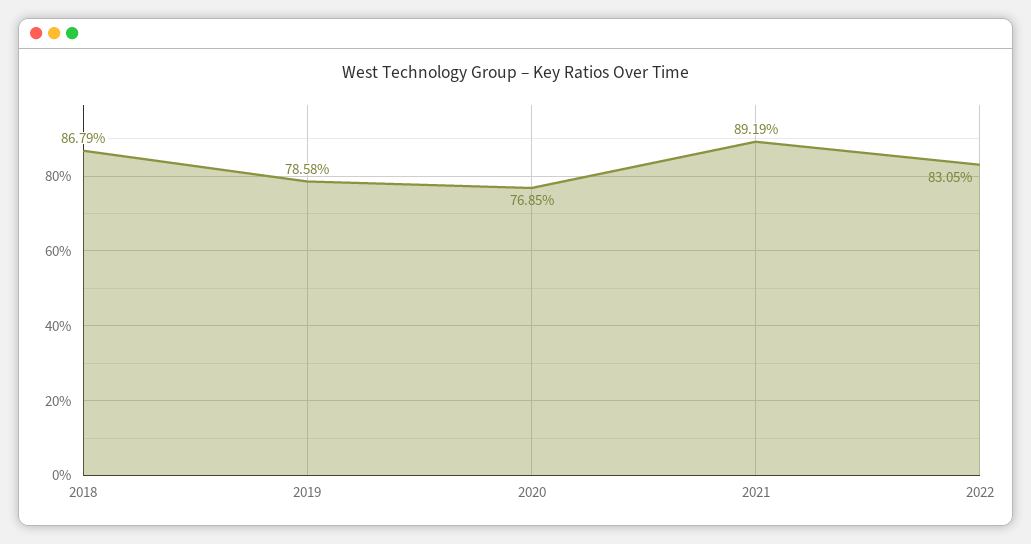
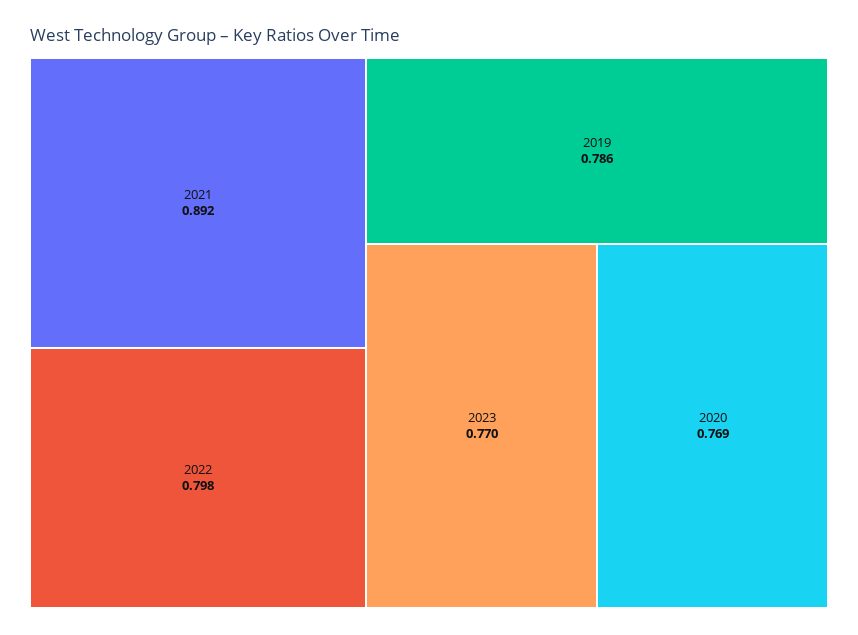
2018: 0.8679 -> none
2022: 0.8305 -> 0.798
2023: none -> 0.77

